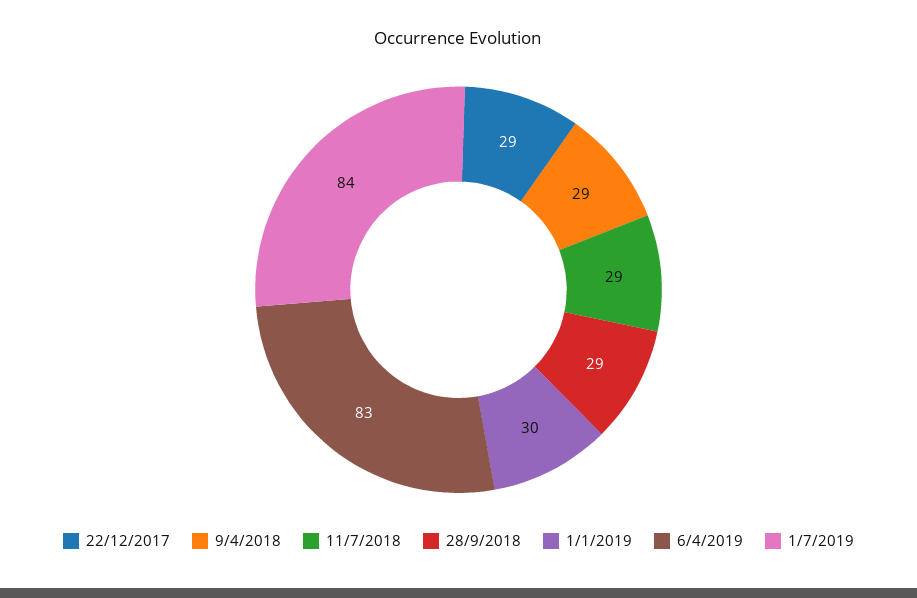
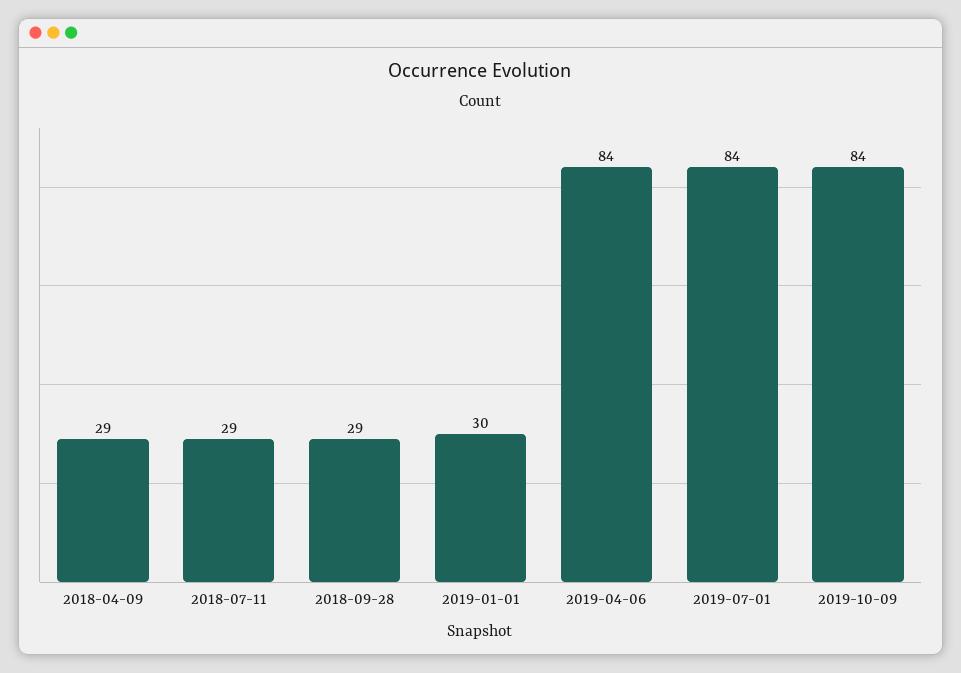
22/12/2017: 29 -> none
6/4/2019: 83 -> 84
2019-10-09: none -> 84

